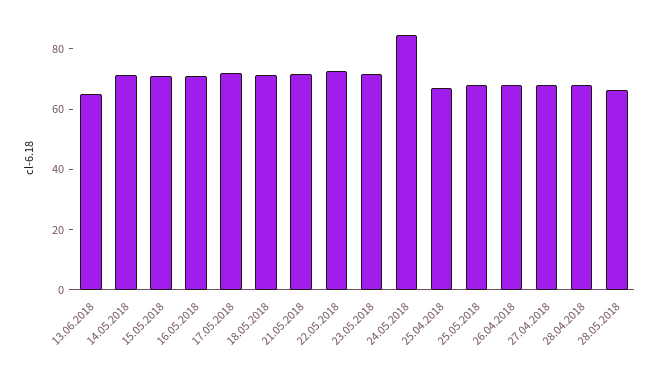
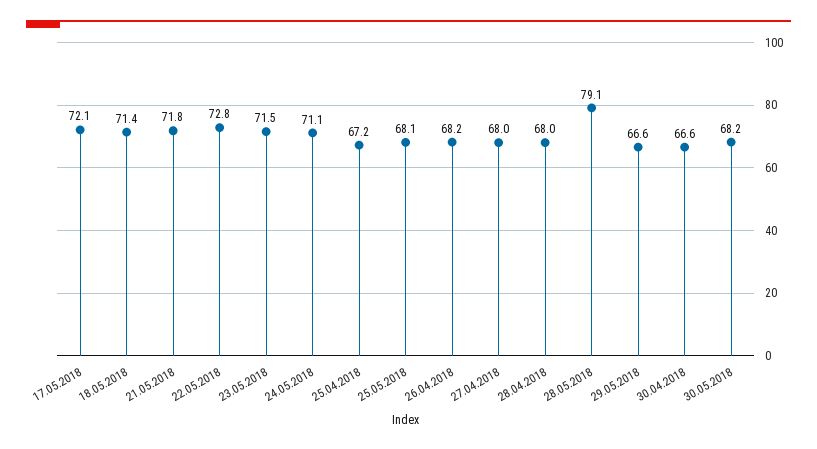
13.06.2018: 65 -> none
14.05.2018: 70 -> none
15.05.2018: 70 -> none
16.05.2018: 70 -> none
24.05.2018: 85 -> 71.1
28.05.2018: 65 -> 79.1
29.05.2018: none -> 66.6
30.04.2018: none -> 66.6
30.05.2018: none -> 68.2

